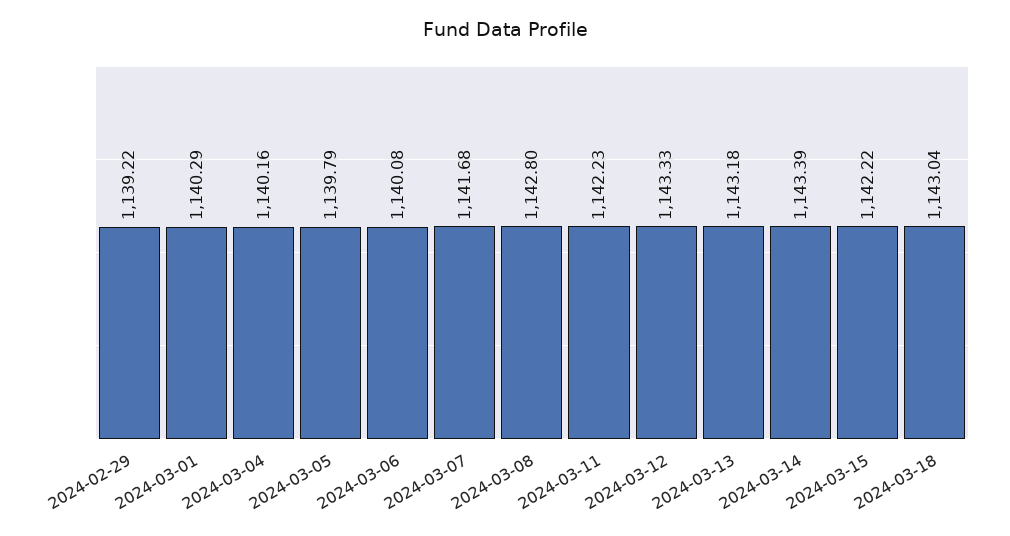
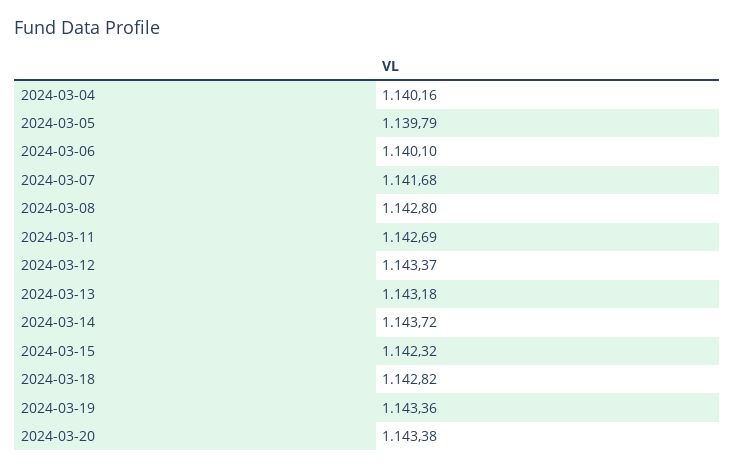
2024-02-29: 1139.22 -> none
2024-03-01: 1140.29 -> none
2024-03-06: 1140.08 -> 1140.1
2024-03-11: 1142.23 -> 1142.69
2024-03-12: 1143.33 -> 1143.37
2024-03-14: 1143.39 -> 1143.72
2024-03-15: 1142.22 -> 1142.32
2024-03-18: 1143.04 -> 1142.82
2024-03-19: none -> 1143.36
2024-03-20: none -> 1143.38

